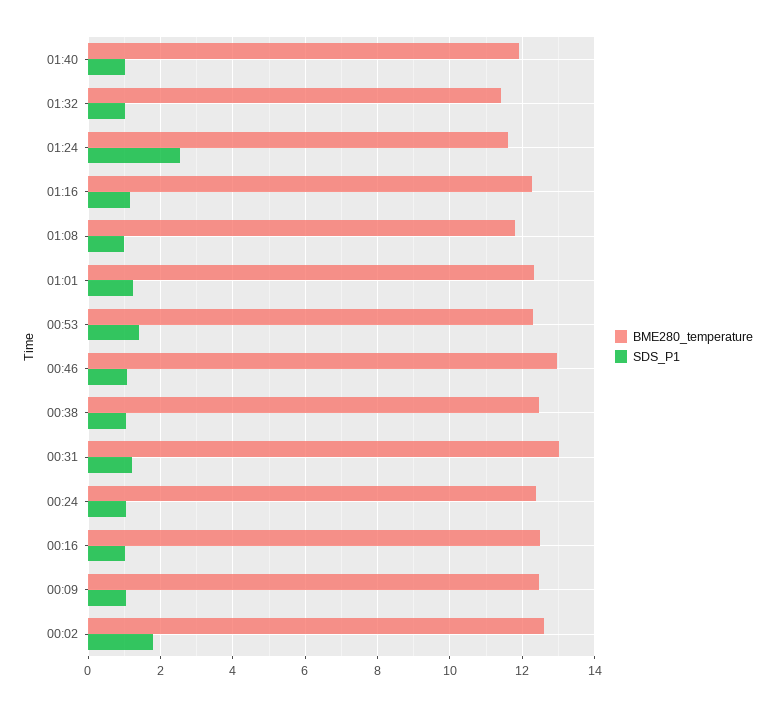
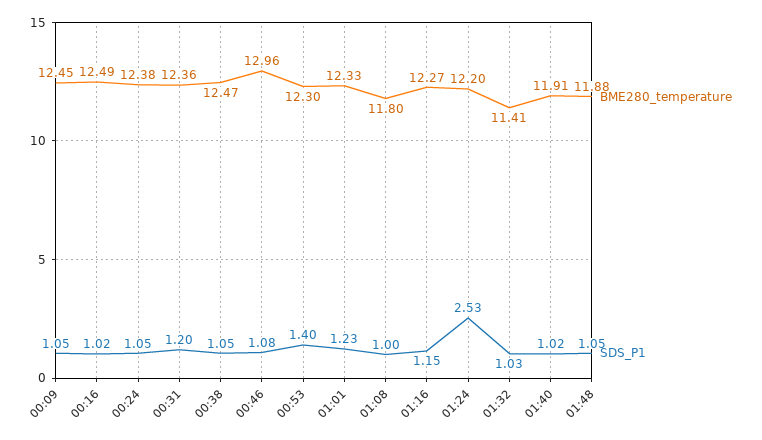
BME280_temperature, 01:24: 11.6 -> 12.2
BME280_temperature, 00:31: 13 -> 12.36
BME280_temperature, 00:02: 12.6 -> none
SDS_P1, 00:02: 1.8 -> none
BME280_temperature, 01:48: none -> 11.88
SDS_P1, 01:48: none -> 1.05

